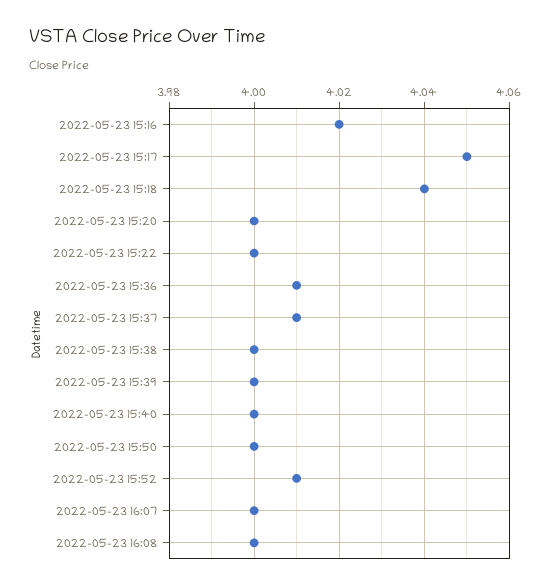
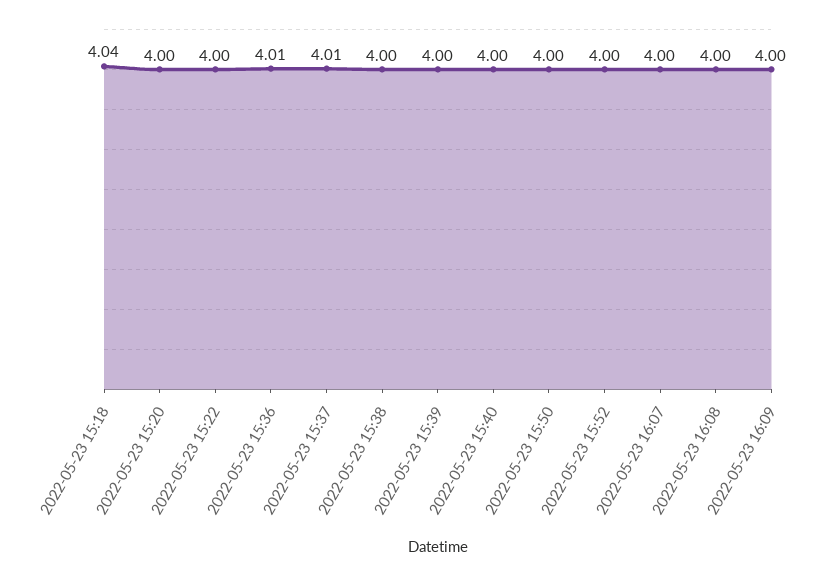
2022-05-23 15:16: 4.02 -> none
2022-05-23 15:17: 4.05 -> none
2022-05-23 15:52: 4.01 -> 4
2022-05-23 16:09: none -> 4

